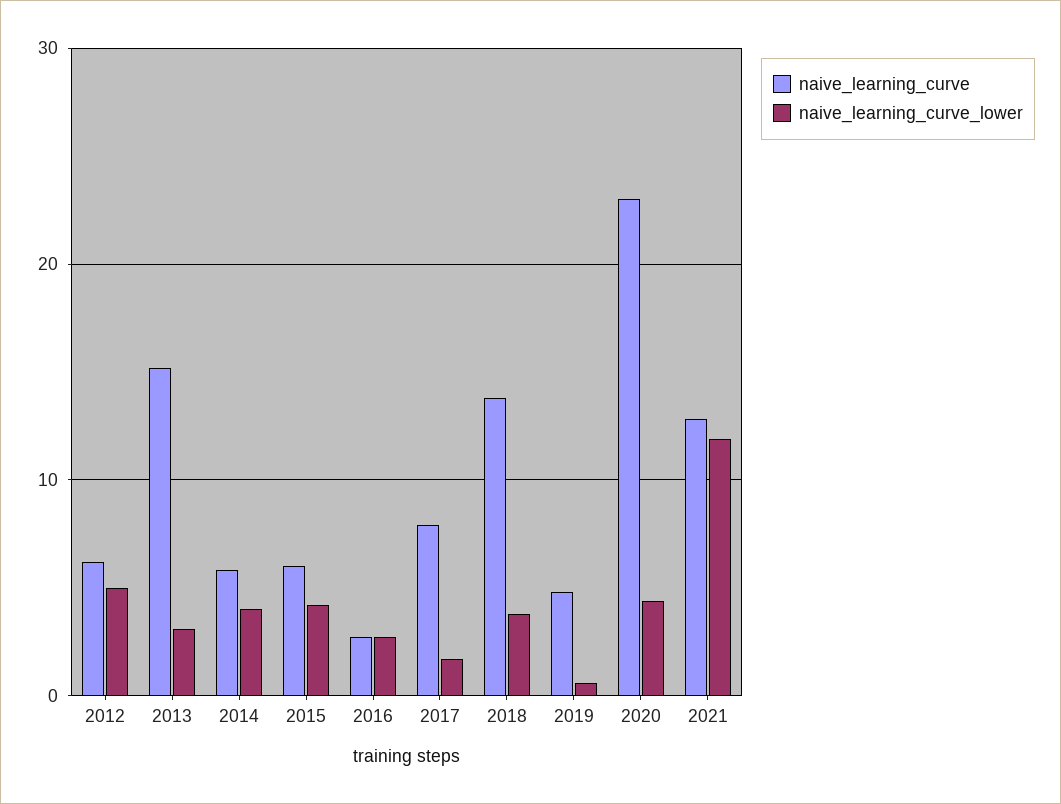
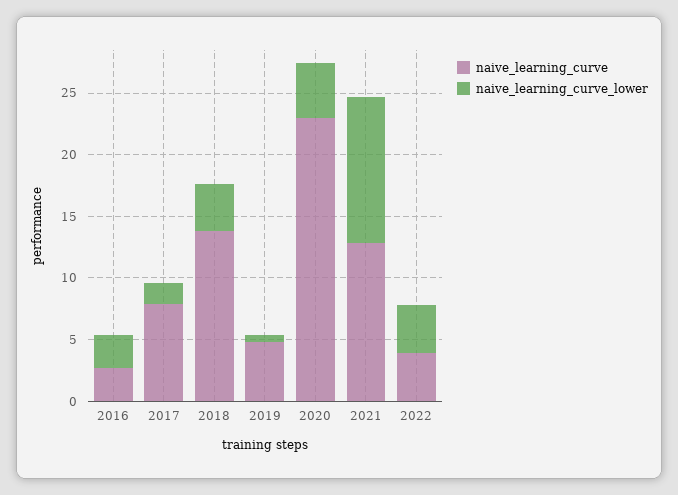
naive_learning_curve, 2012: 6 -> none
naive_learning_curve_lower, 2012: 5 -> none
naive_learning_curve, 2013: 15 -> none
naive_learning_curve_lower, 2013: 3 -> none
naive_learning_curve, 2014: 6 -> none
naive_learning_curve_lower, 2014: 4 -> none
naive_learning_curve, 2015: 6 -> none
naive_learning_curve_lower, 2015: 4 -> none
naive_learning_curve, 2022: none -> 4
naive_learning_curve_lower, 2022: none -> 4

